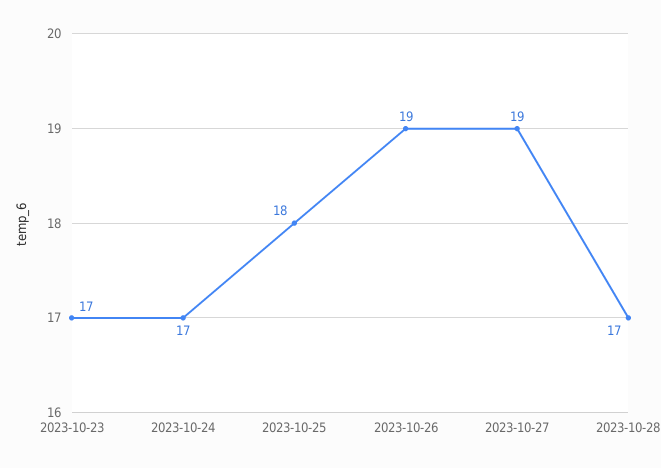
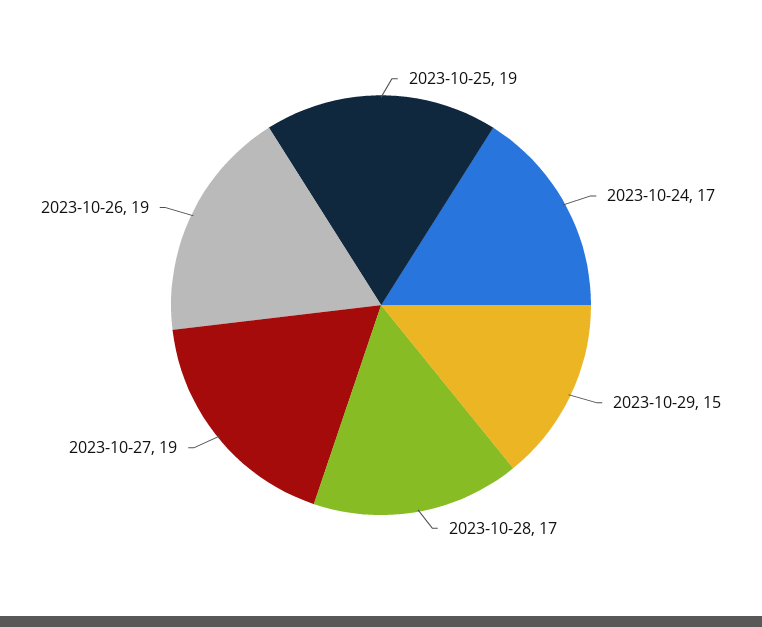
2023-10-23: 17 -> none
2023-10-25: 18 -> 19
2023-10-29: none -> 15

